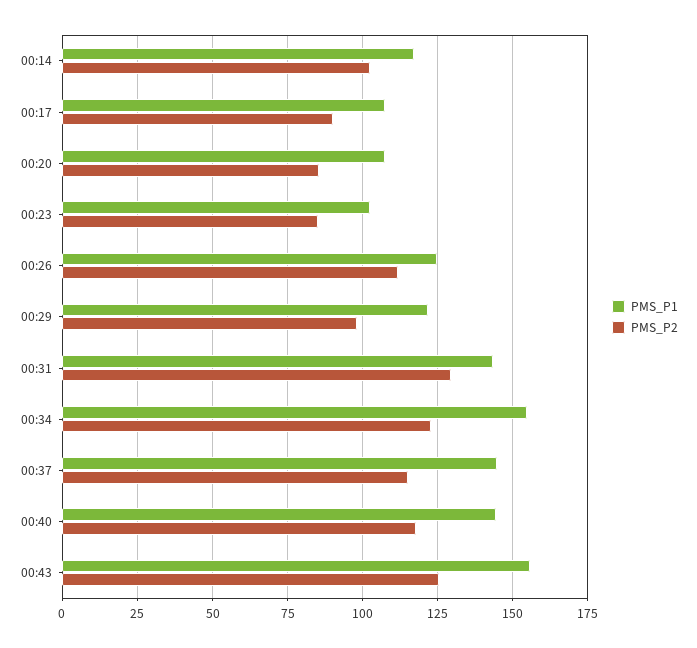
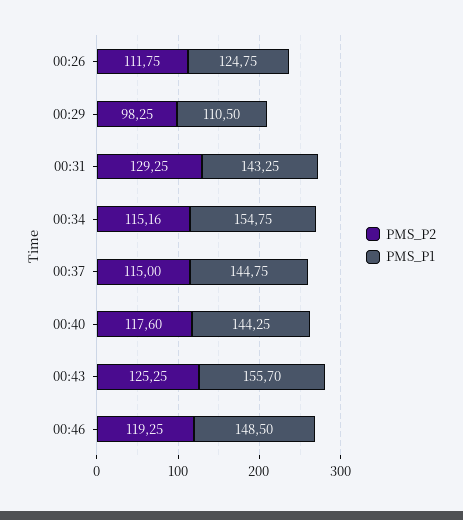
PMS_P1, 00:14: 117.5 -> none
PMS_P2, 00:14: 102.5 -> none
PMS_P1, 00:17: 107.5 -> none
PMS_P2, 00:17: 90 -> none
PMS_P1, 00:20: 107.5 -> none
PMS_P2, 00:20: 85 -> none
PMS_P1, 00:23: 102.5 -> none
PMS_P2, 00:23: 85 -> none
PMS_P1, 00:29: 122.5 -> 110.5
PMS_P2, 00:34: 122.5 -> 115.16
PMS_P2, 00:46: none -> 119.25
PMS_P1, 00:46: none -> 148.5

